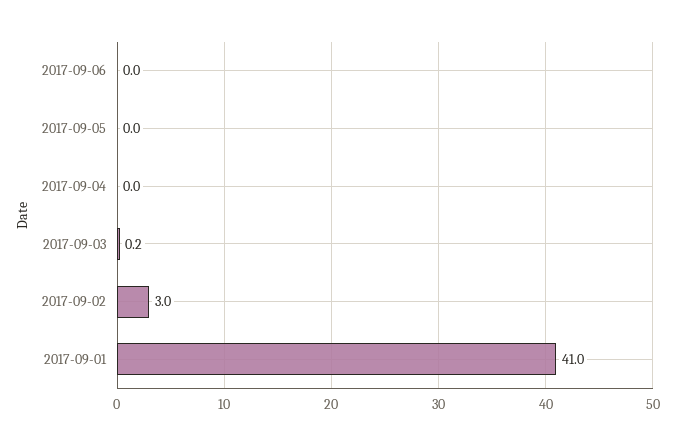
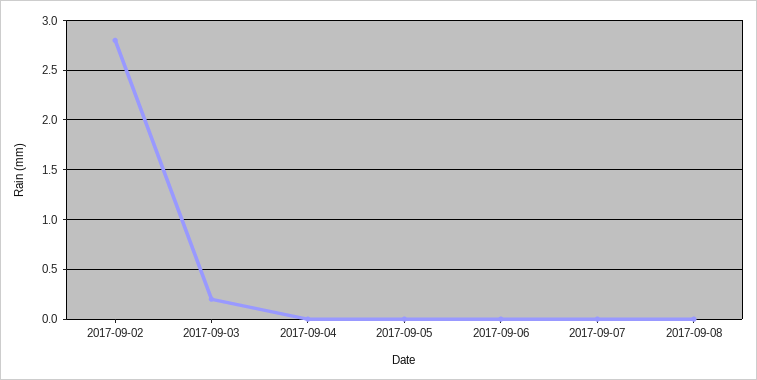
2017-09-02: 3 -> 2.8
2017-09-01: 41 -> none
2017-09-07: none -> 0
2017-09-08: none -> 0

